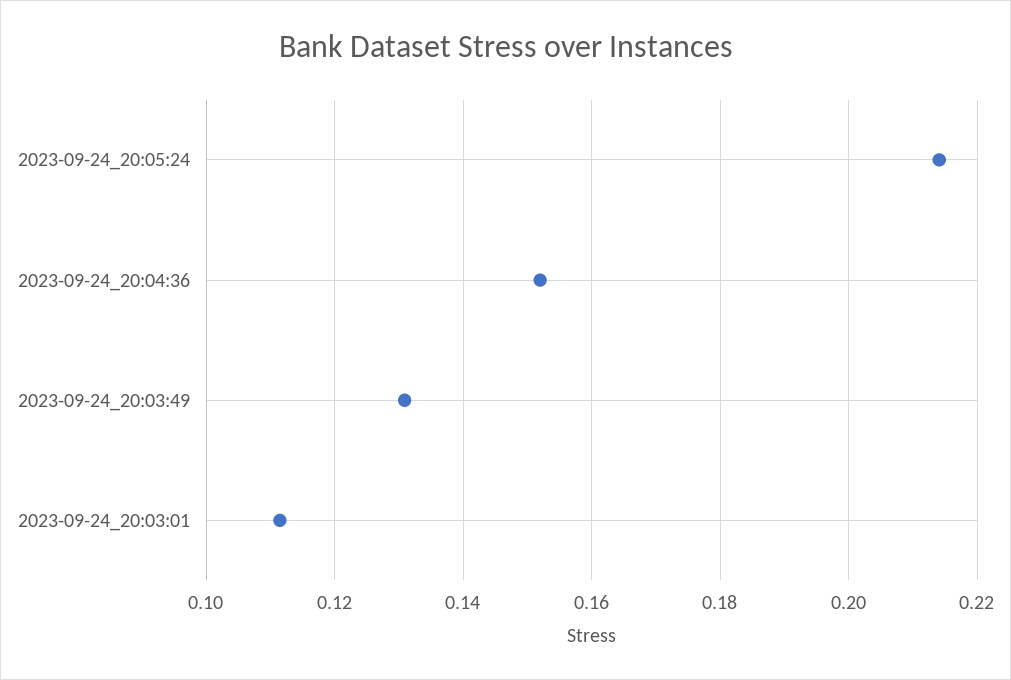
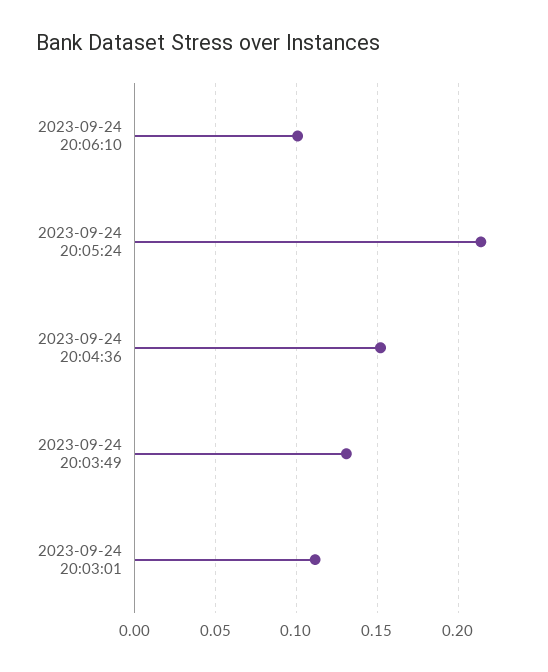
2023-09-24 20:06:10: none -> 0.1

